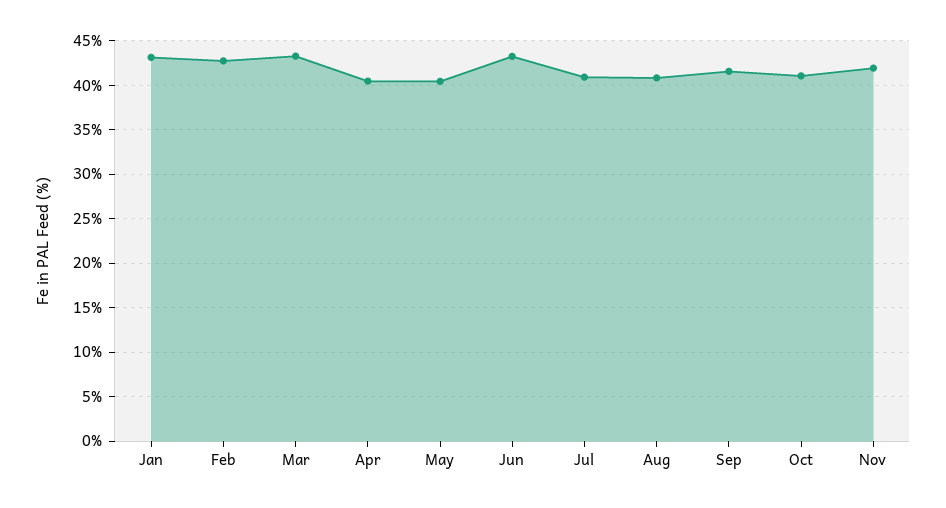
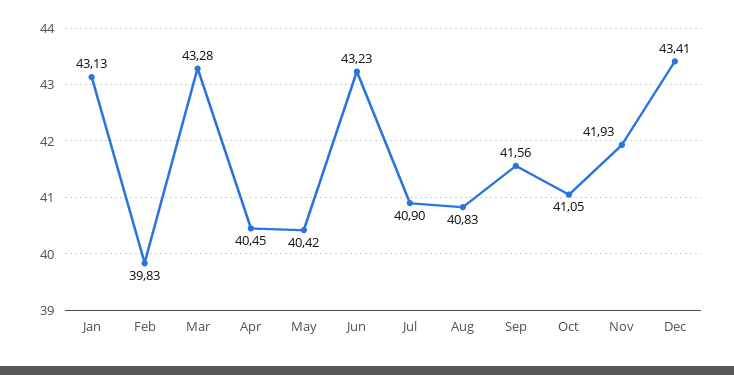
Feb: 43 -> 39.83
Dec: none -> 43.41

